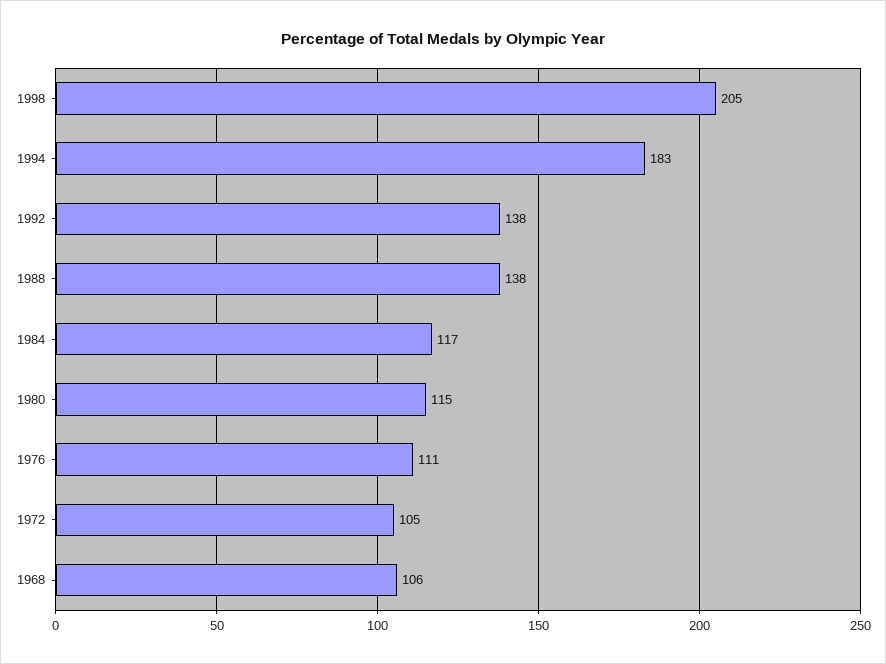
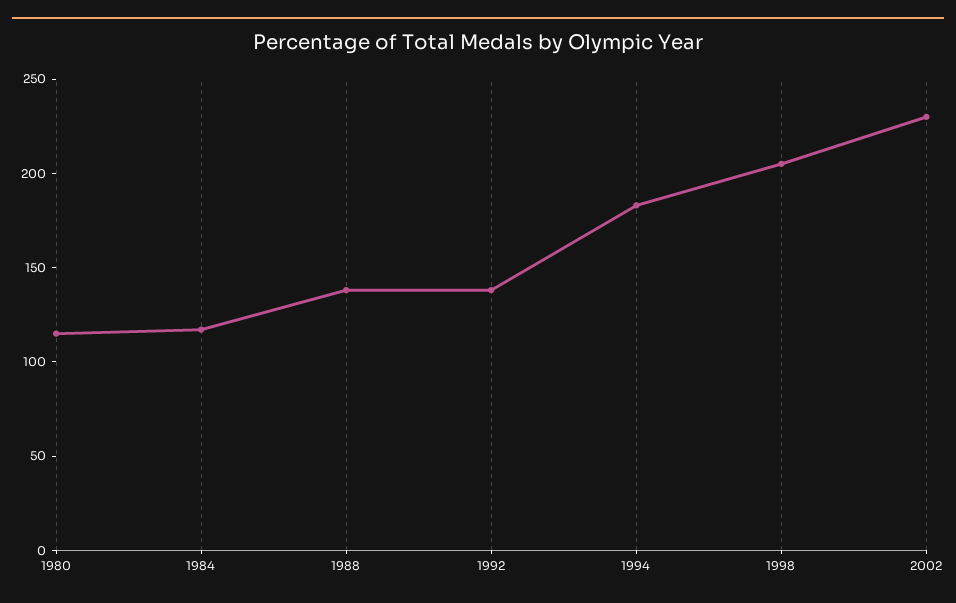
1976: 111 -> none
1972: 105 -> none
1968: 106 -> none
2002: none -> 230

